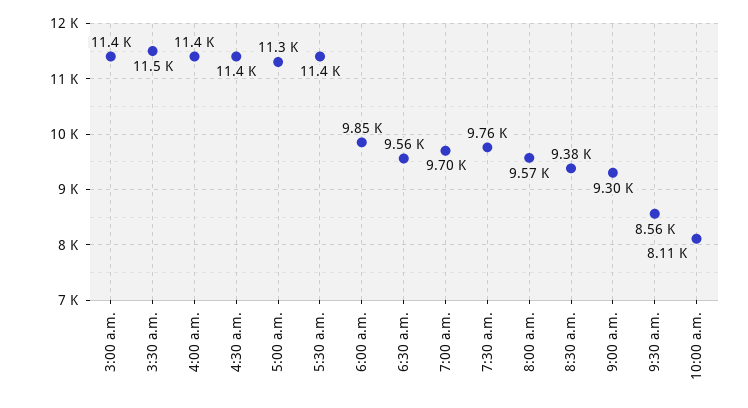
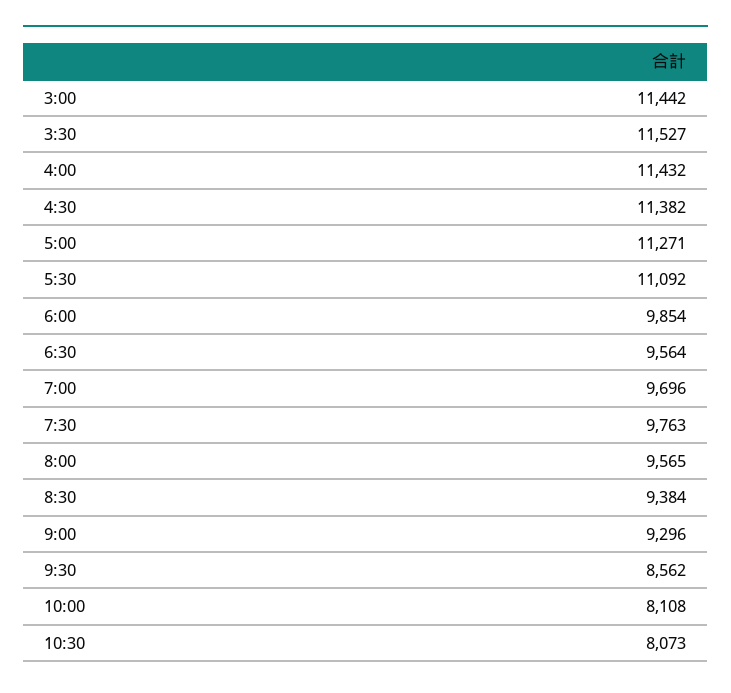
5:30 a.m.: 11400 -> 11092
10:30: none -> 8073

